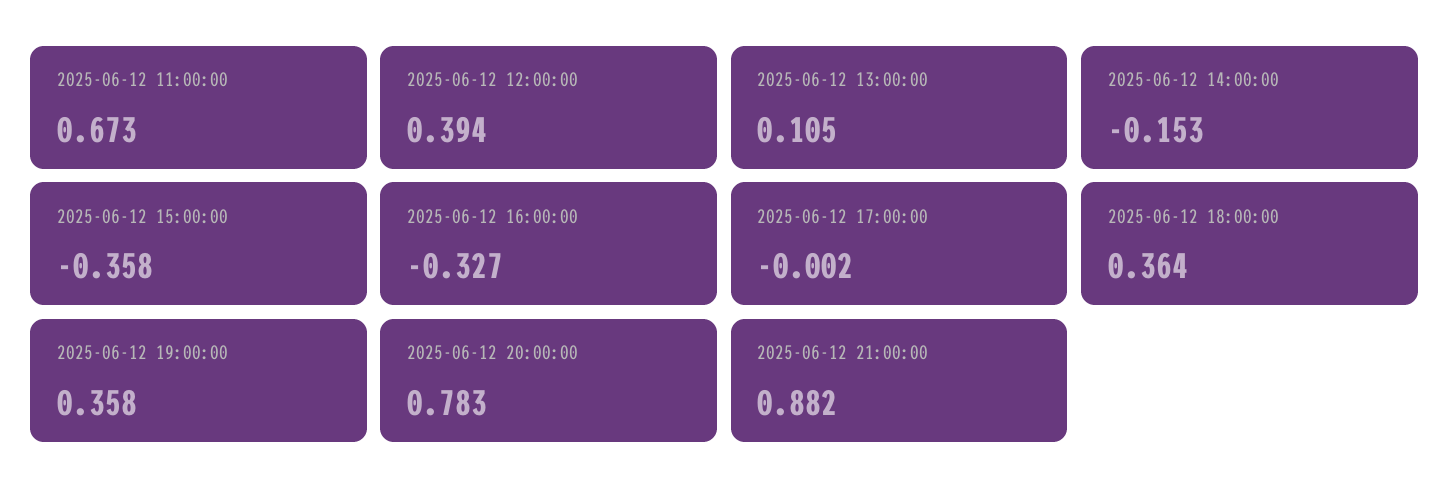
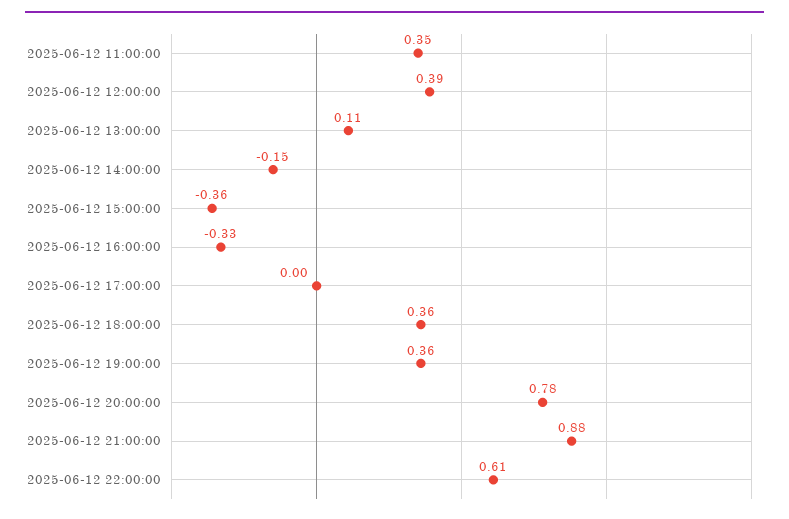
2025-06-12 11:00:00: 0.673 -> 0.35
2025-06-12 22:00:00: none -> 0.61

